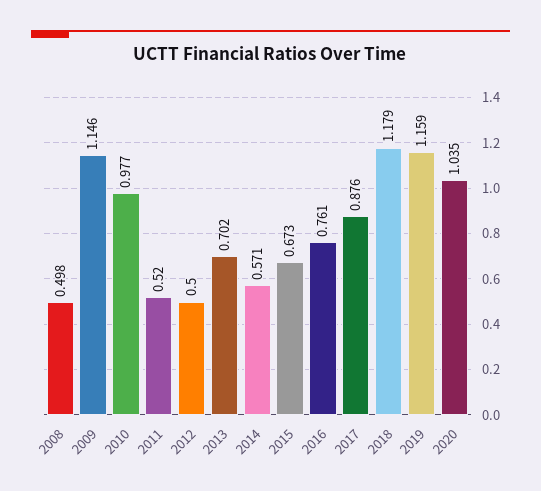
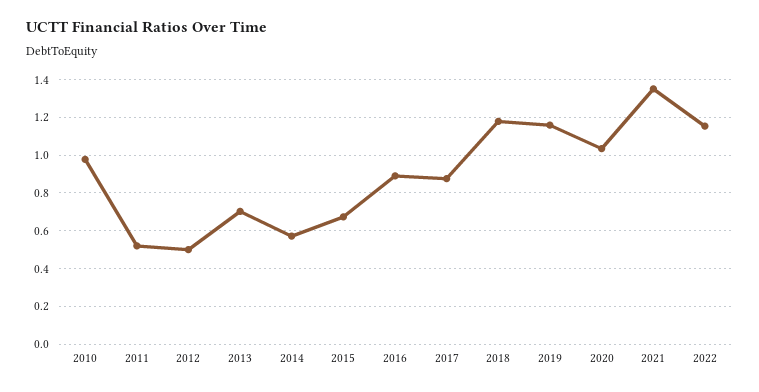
2008: 0.498 -> none
2009: 1.146 -> none
2016: 0.761 -> 0.9
2021: none -> 1.35
2022: none -> 1.15

